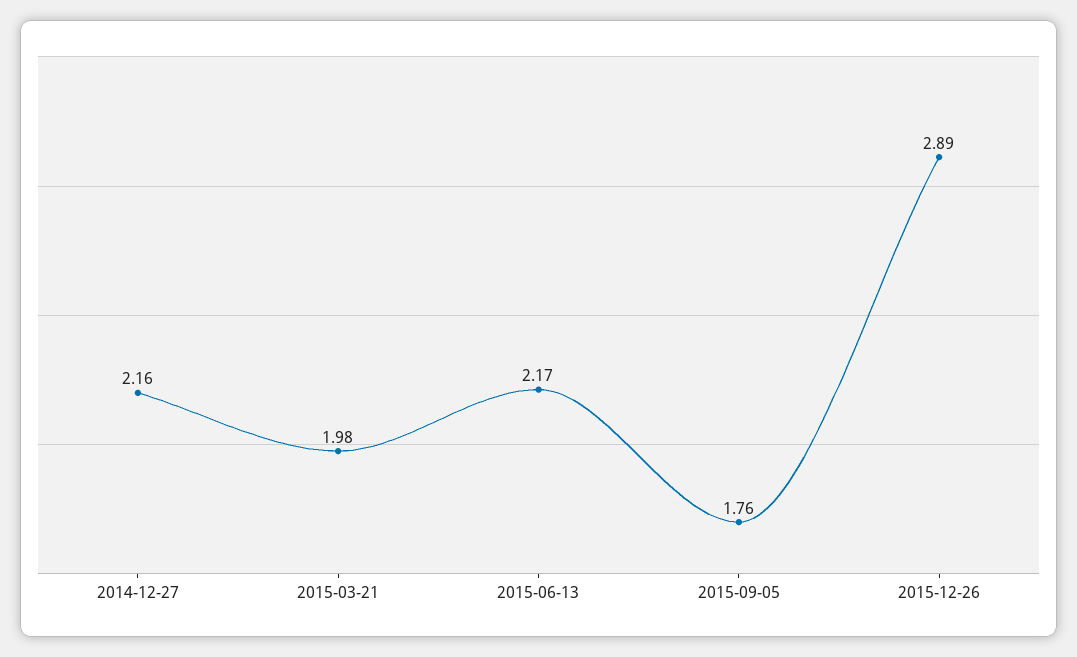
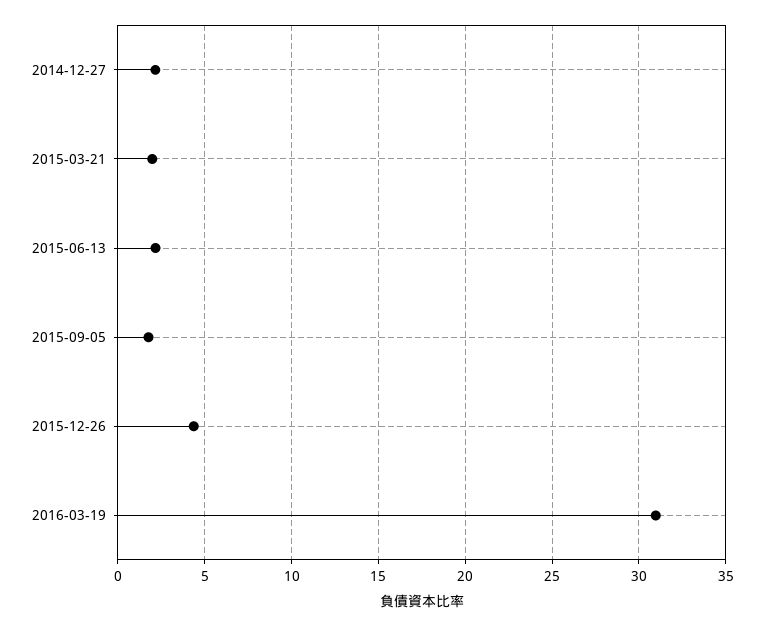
2015-12-26: 2.89 -> 4.5
2016-03-19: none -> 31

